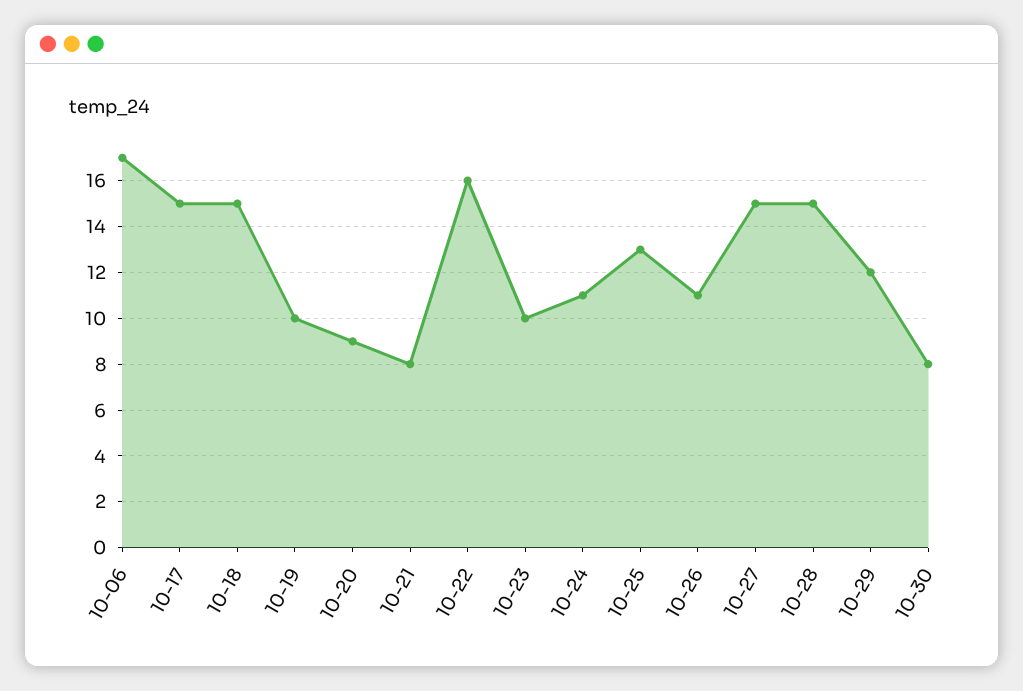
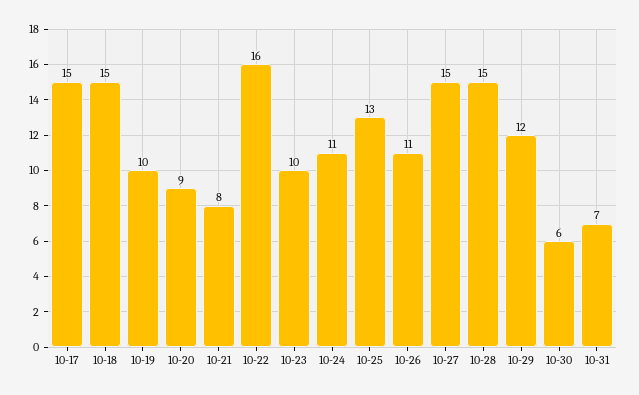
10-06: 17 -> none
10-30: 8 -> 6
10-31: none -> 7

